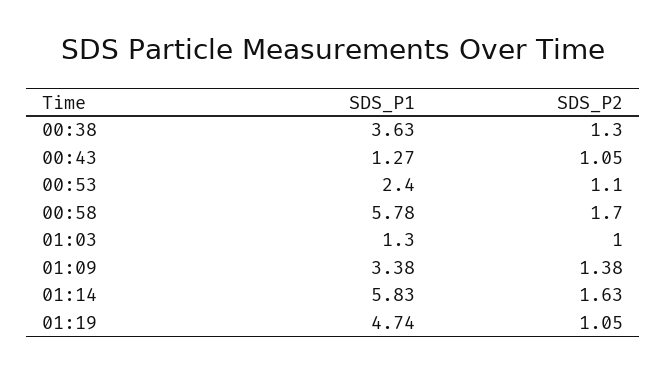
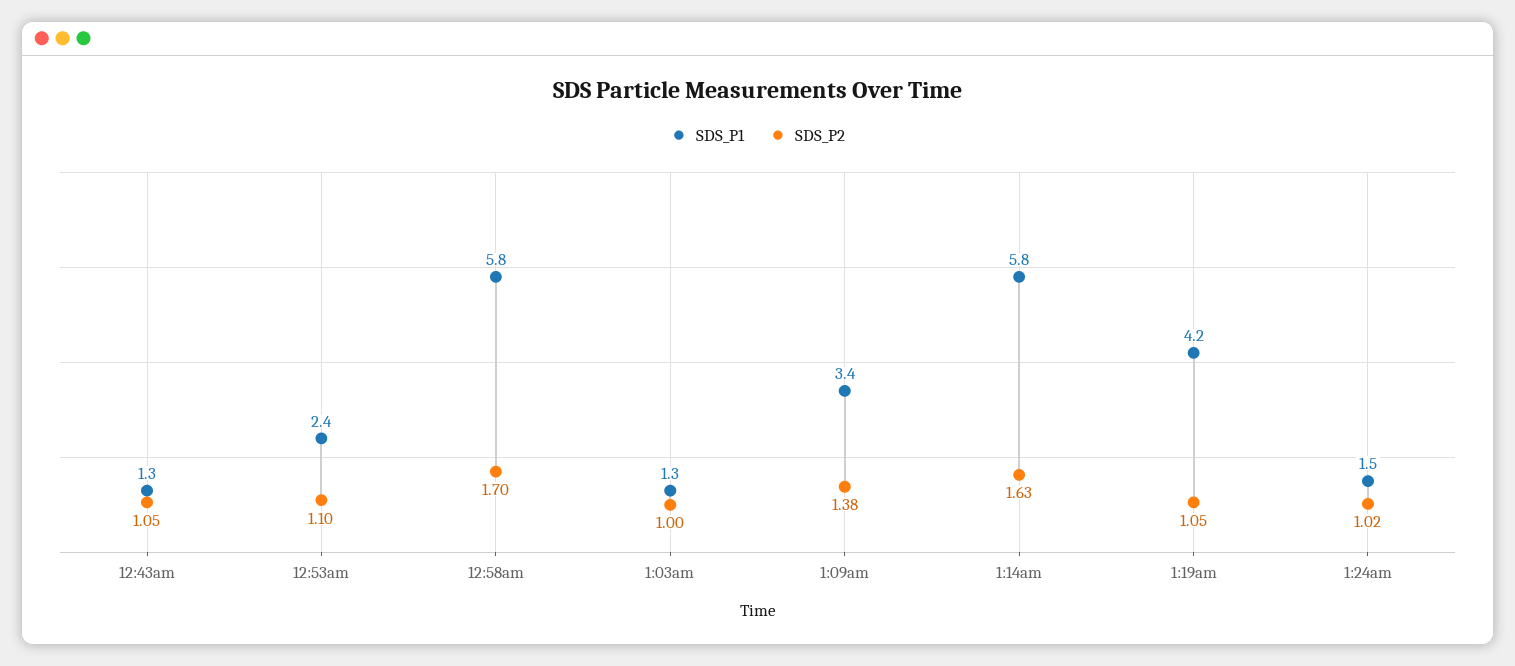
SDS_P1, 00:38: 3.63 -> none
SDS_P2, 00:38: 1.3 -> none
SDS_P1, 01:19: 4.74 -> 4.2
SDS_P1, 1:24am: none -> 1.5
SDS_P2, 1:24am: none -> 1.02

